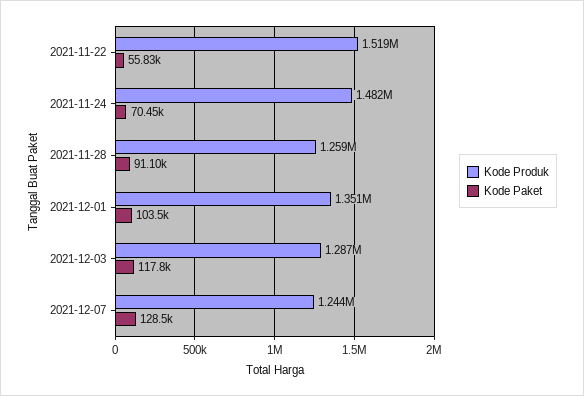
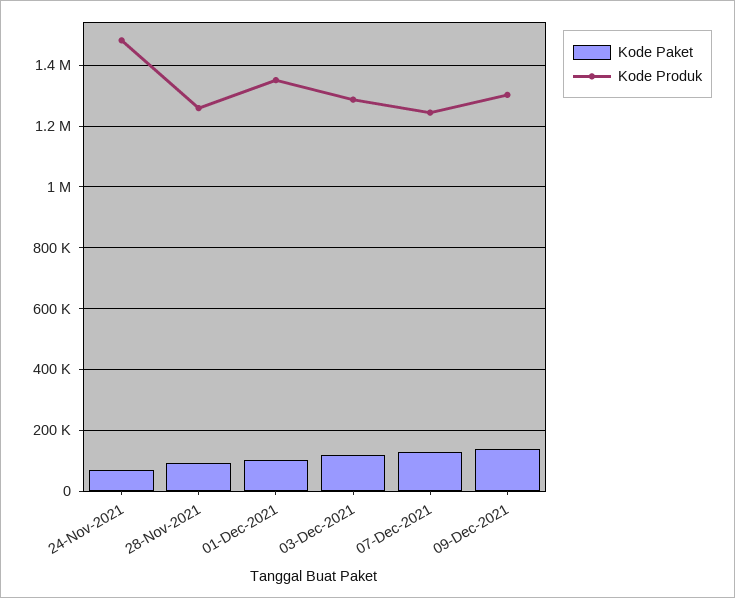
Kode Produk, 2021-11-22: 1519000 -> none
Kode Paket, 2021-11-22: 55830 -> none
Kode Paket, 09-Dec-2021: none -> 140000
Kode Produk, 09-Dec-2021: none -> 1300000

